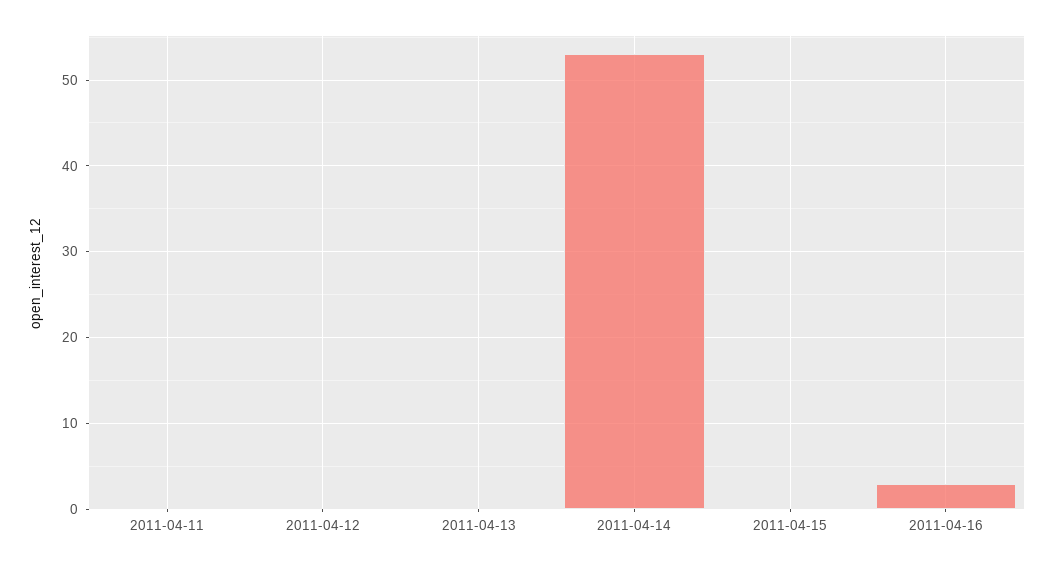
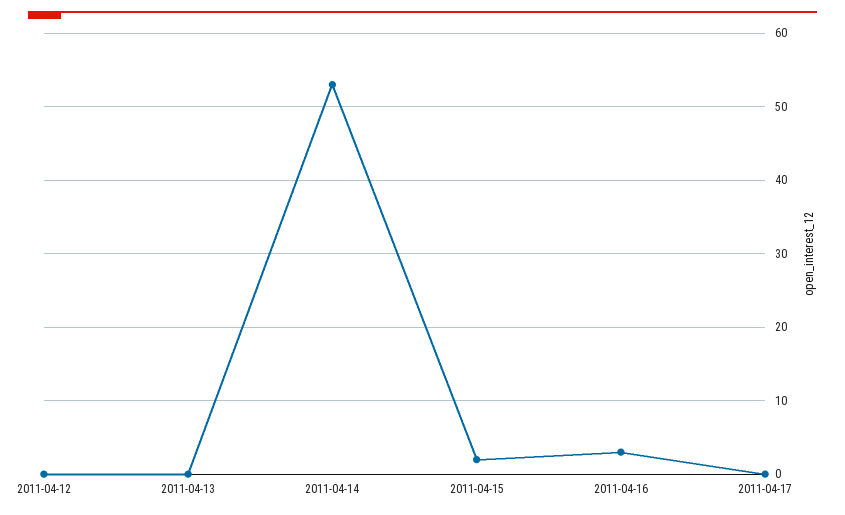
2011-04-11: 0 -> none
2011-04-15: 0 -> 2
2011-04-17: none -> 0

